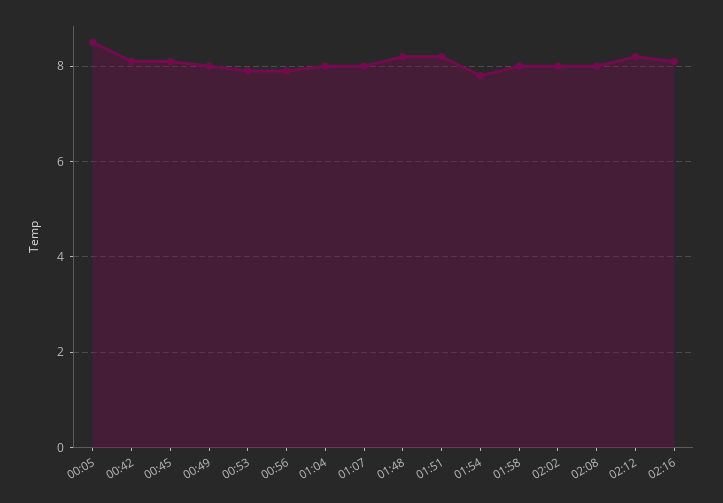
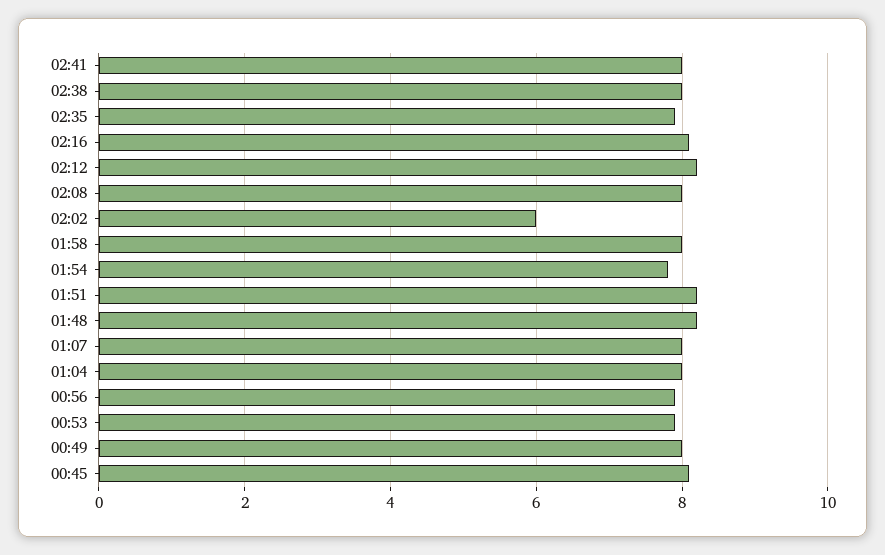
00:05: 8.5 -> none
00:42: 8 -> none
02:02: 8 -> 6
02:41: none -> 8
02:38: none -> 8
02:35: none -> 8

